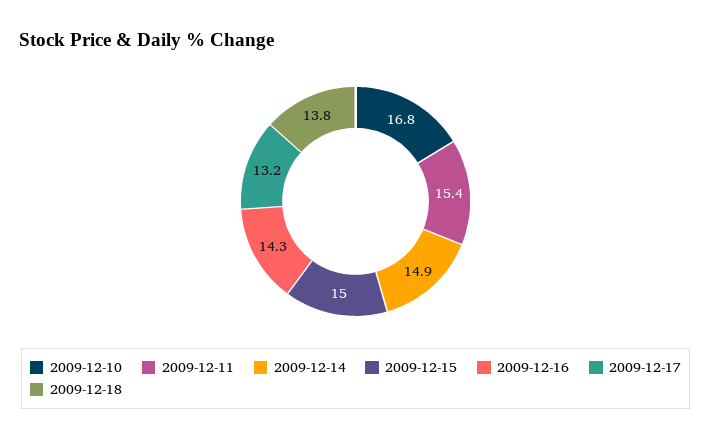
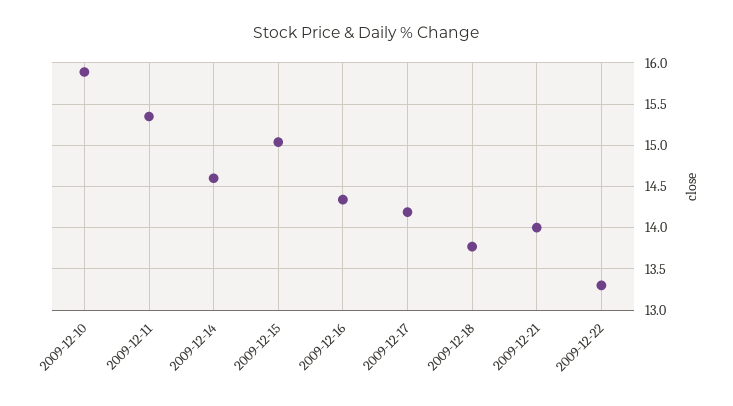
2009-12-10: 16.8 -> 15.9
2009-12-14: 14.9 -> 14.6
2009-12-17: 13.2 -> 14.2
2009-12-21: none -> 14
2009-12-22: none -> 13.3

